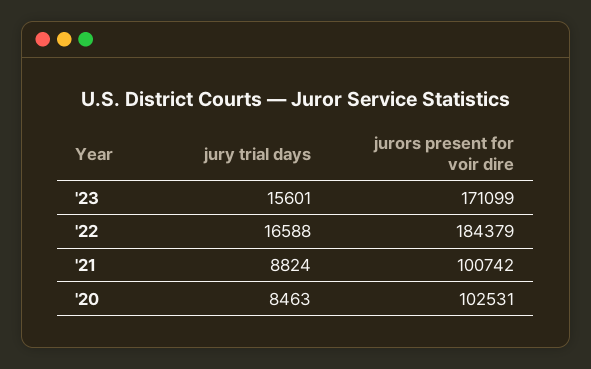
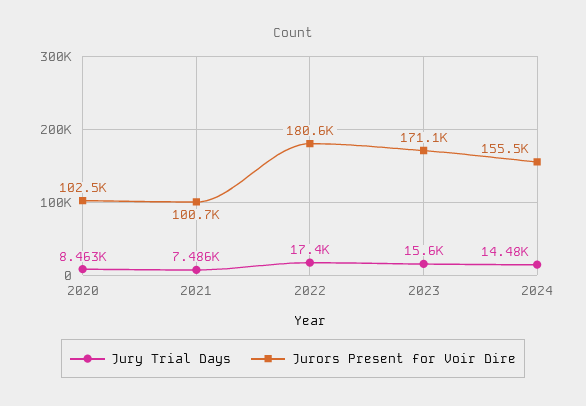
jury trial days, '22: 16588 -> 17400
jurors present for voir dire, '22: 184379 -> 180600
jury trial days, '21: 8824 -> 7486
jury trial days, 2024: none -> 14480
jurors present for voir dire, 2024: none -> 155500

